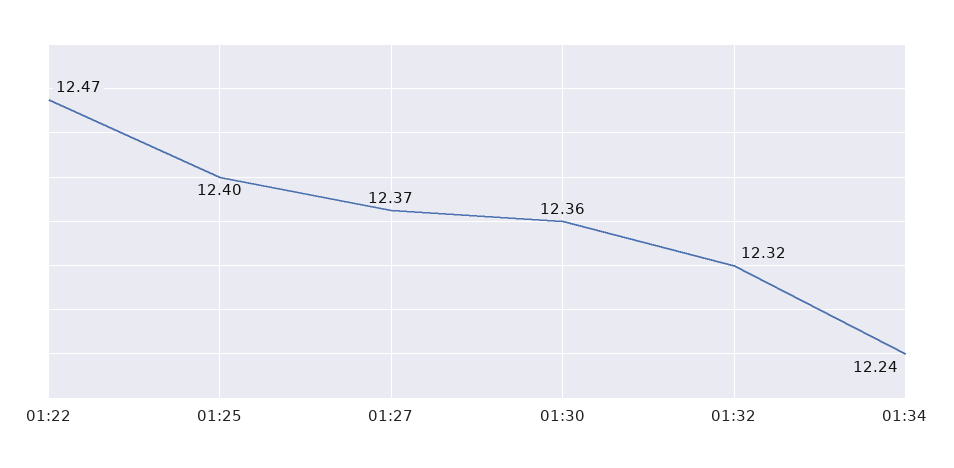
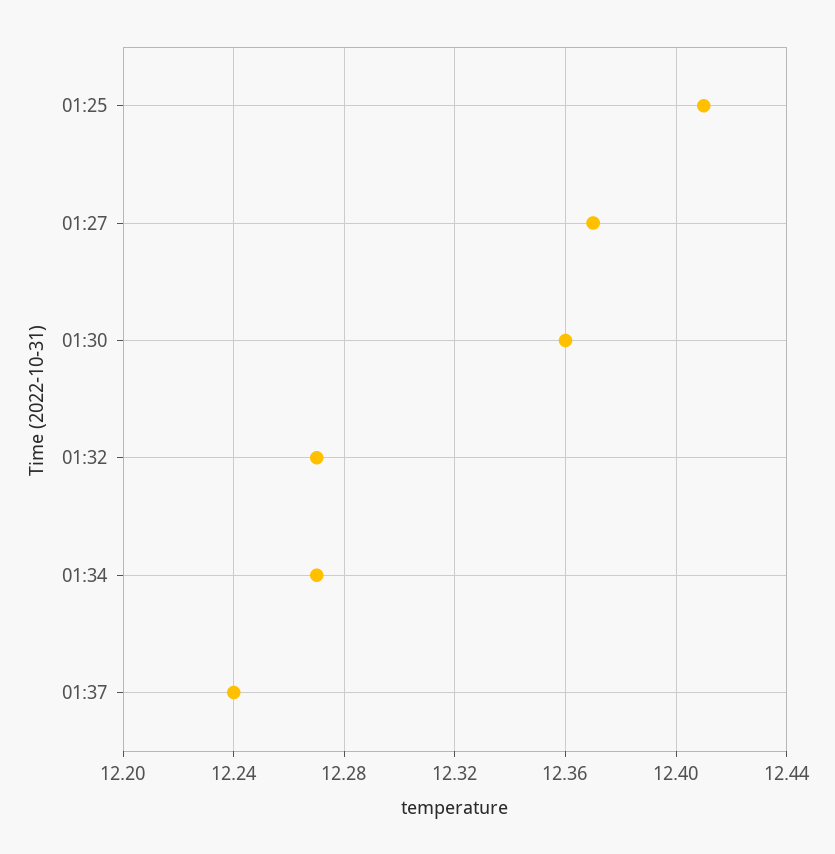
01:22: 12.47 -> none
01:25: 12.4 -> 12.41
01:32: 12.32 -> 12.27
01:34: 12.24 -> 12.27
01:37: none -> 12.24

